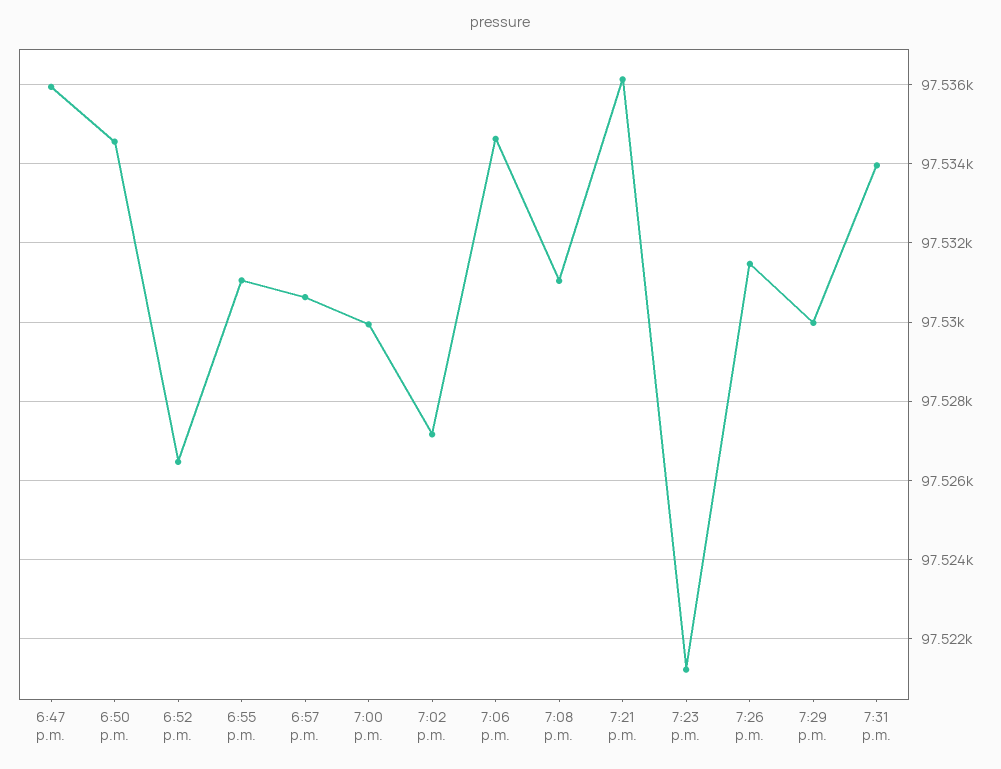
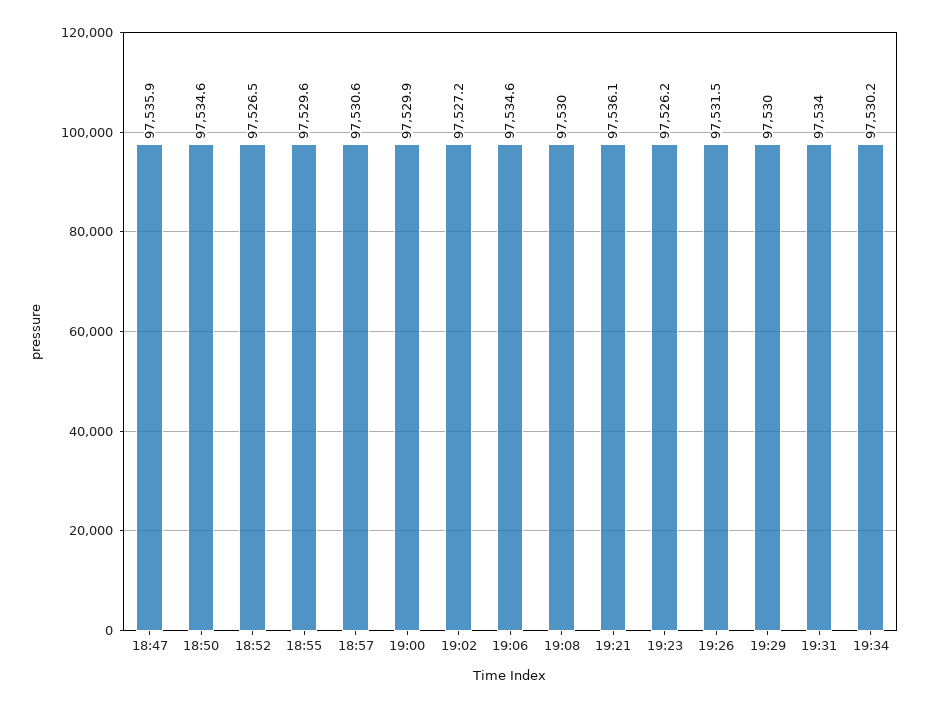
6:55 p.m.: 97531 -> 97529.6
7:08 p.m.: 97531 -> 97530
7:23 p.m.: 97521.2 -> 97526.2
19:34: none -> 97530.2

